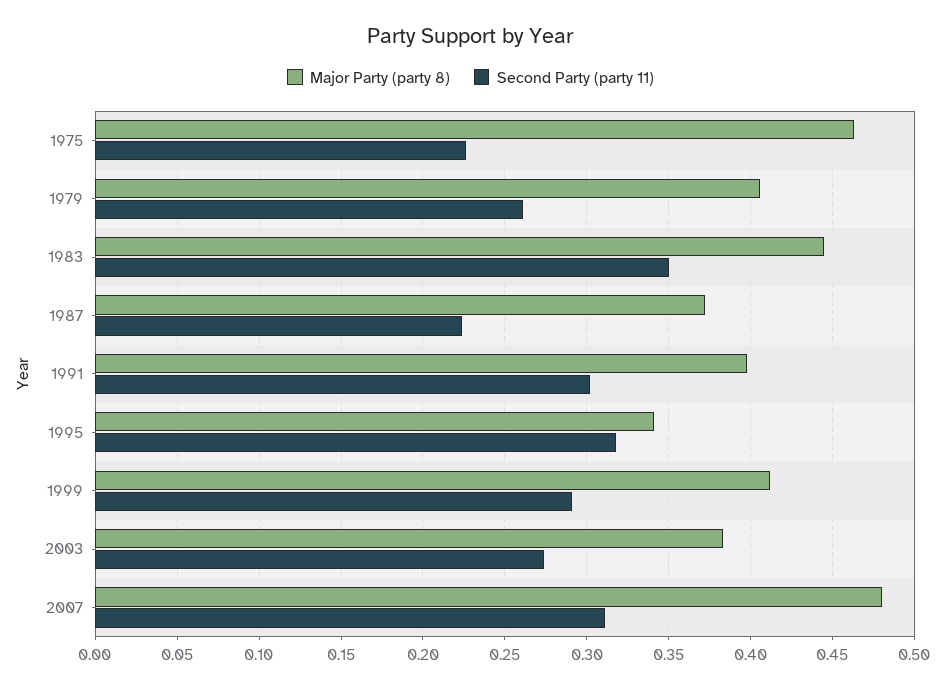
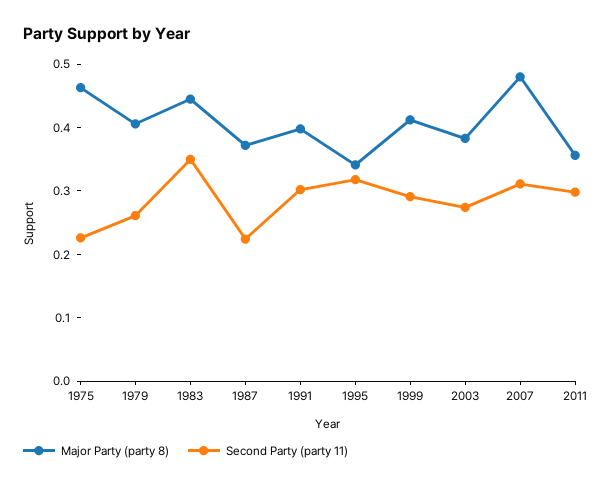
Major Party (party 8), 2011: none -> 0.36
Second Party (party 11), 2011: none -> 0.3

